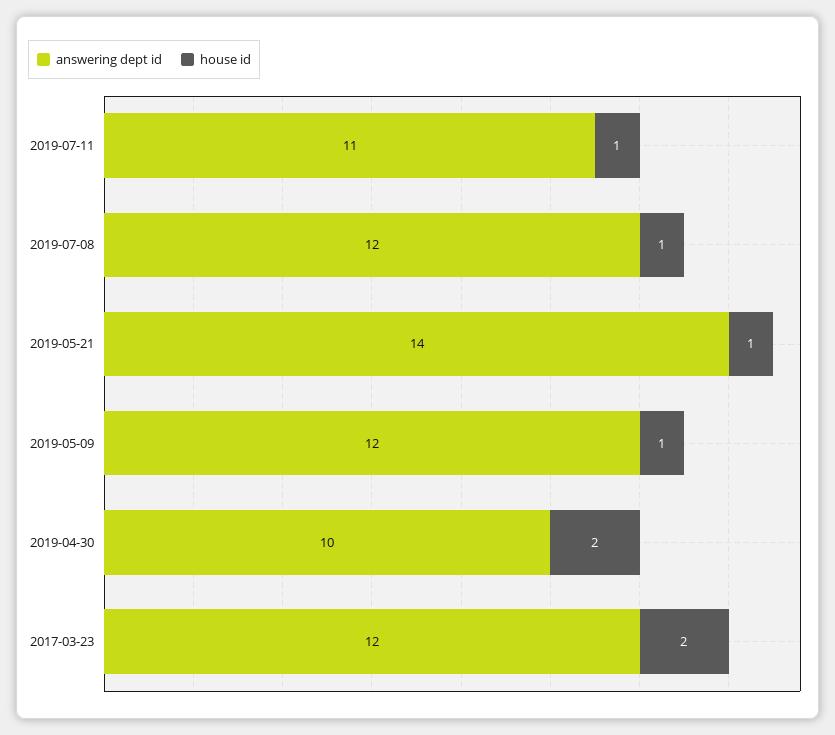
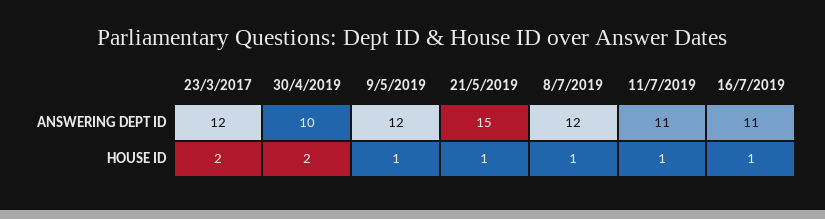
answering dept id, 2019-05-21: 14 -> 15
answering dept id, 16/7/2019: none -> 11
house id, 16/7/2019: none -> 1

